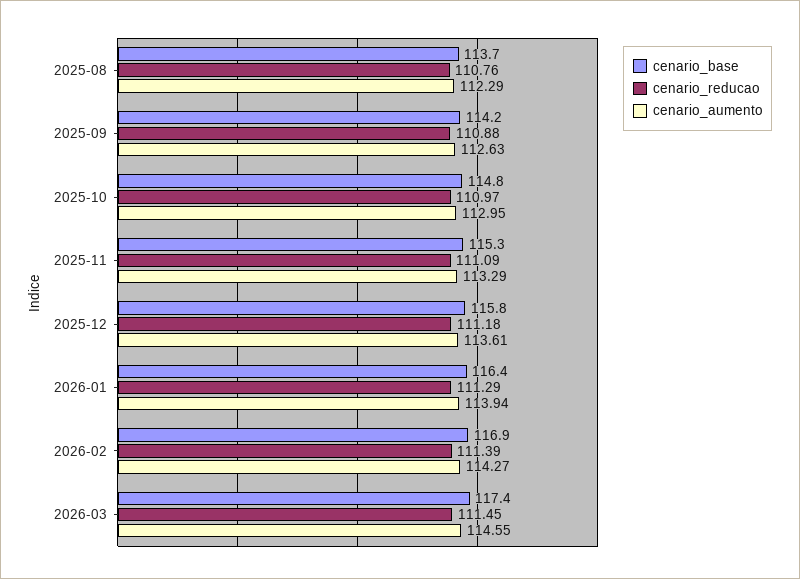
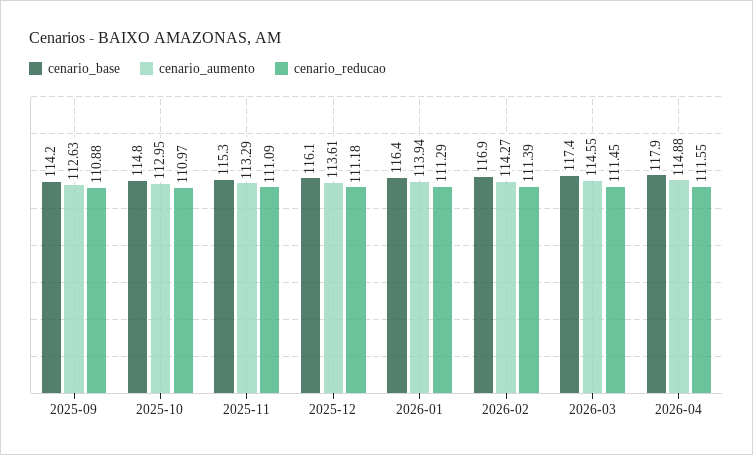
cenario_base, 2025-08: 113.7 -> none
cenario_reducao, 2025-08: 110.76 -> none
cenario_aumento, 2025-08: 112.29 -> none
cenario_base, 2025-12: 115.8 -> 116.1
cenario_base, 2026-04: none -> 117.9
cenario_aumento, 2026-04: none -> 114.88
cenario_reducao, 2026-04: none -> 111.55

